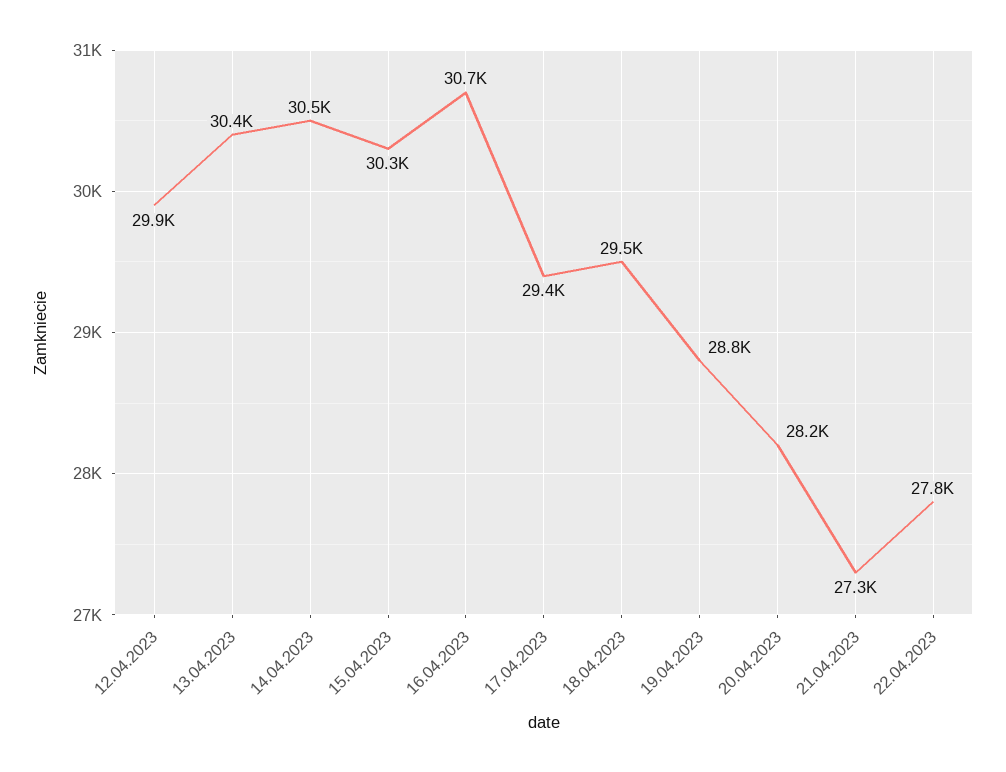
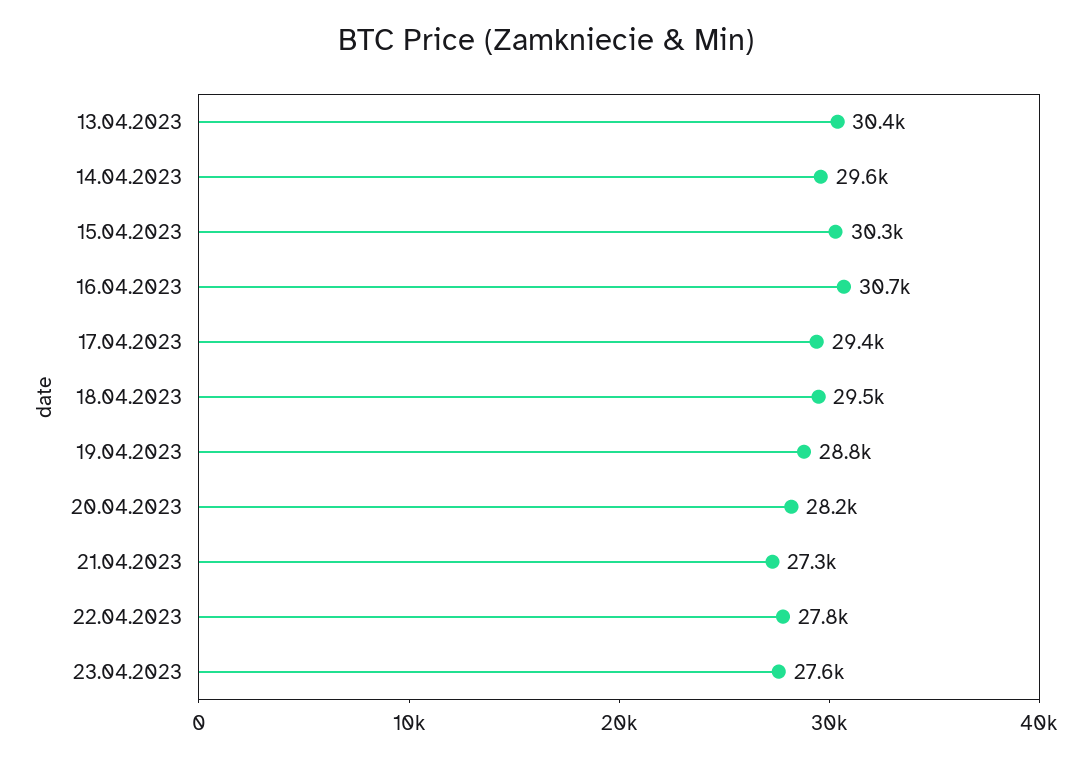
12.04.2023: 29900 -> none
14.04.2023: 30500 -> 29600
23.04.2023: none -> 27600

